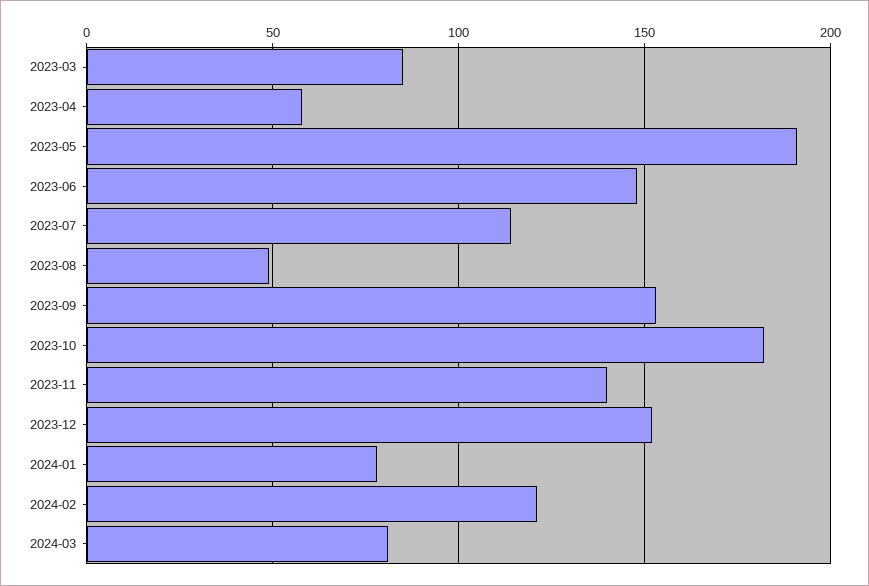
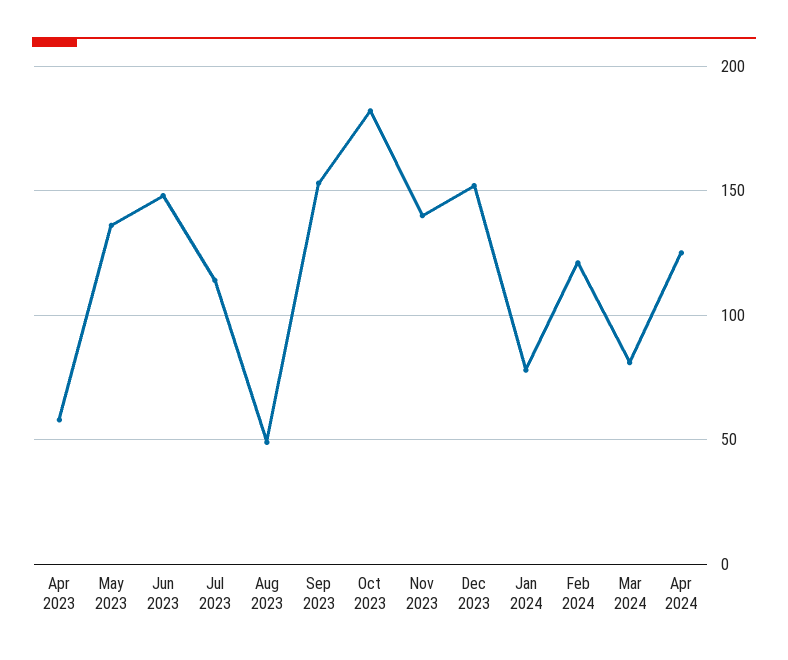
2023-03: 85 -> none
2023-05: 190 -> 135
Apr 2024: none -> 125

